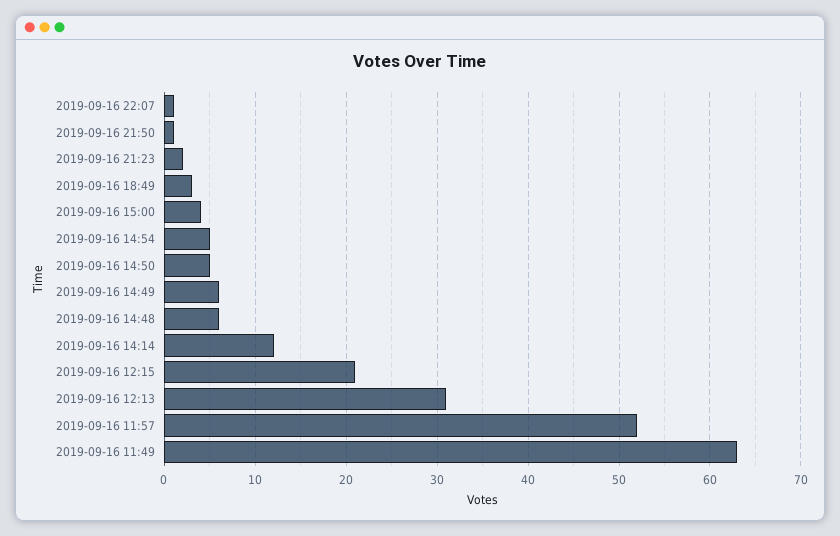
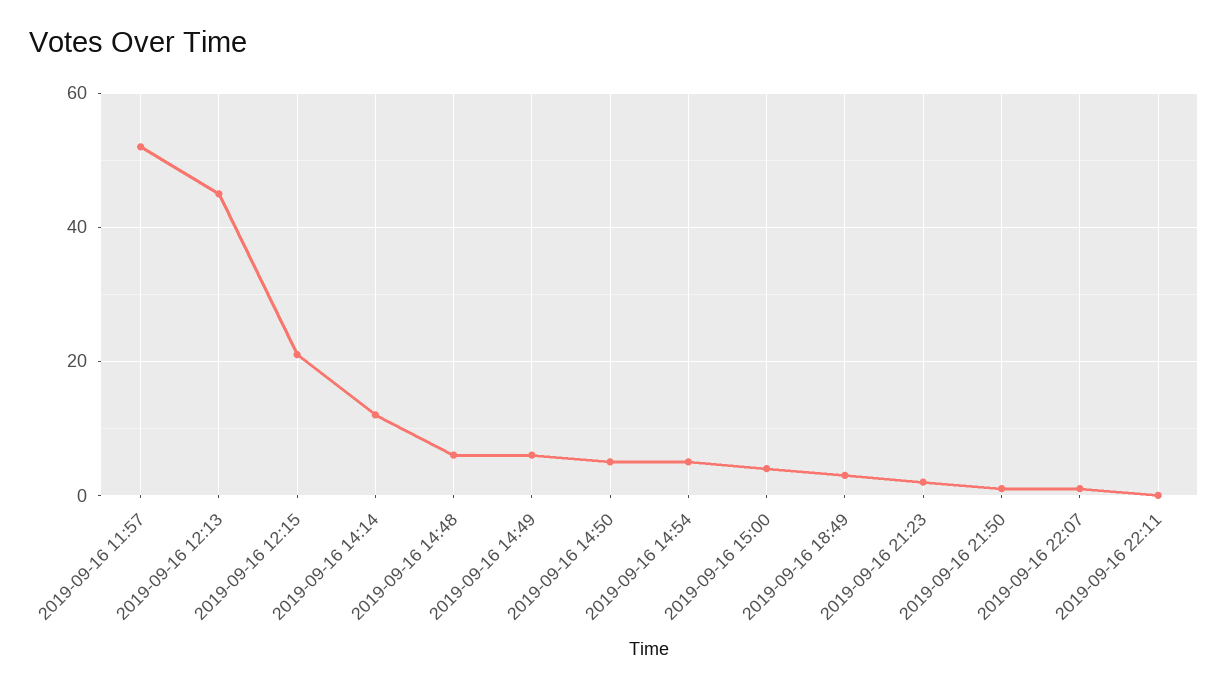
2019-09-16 12:13: 31 -> 45
2019-09-16 11:49: 63 -> none
2019-09-16 22:11: none -> 0

